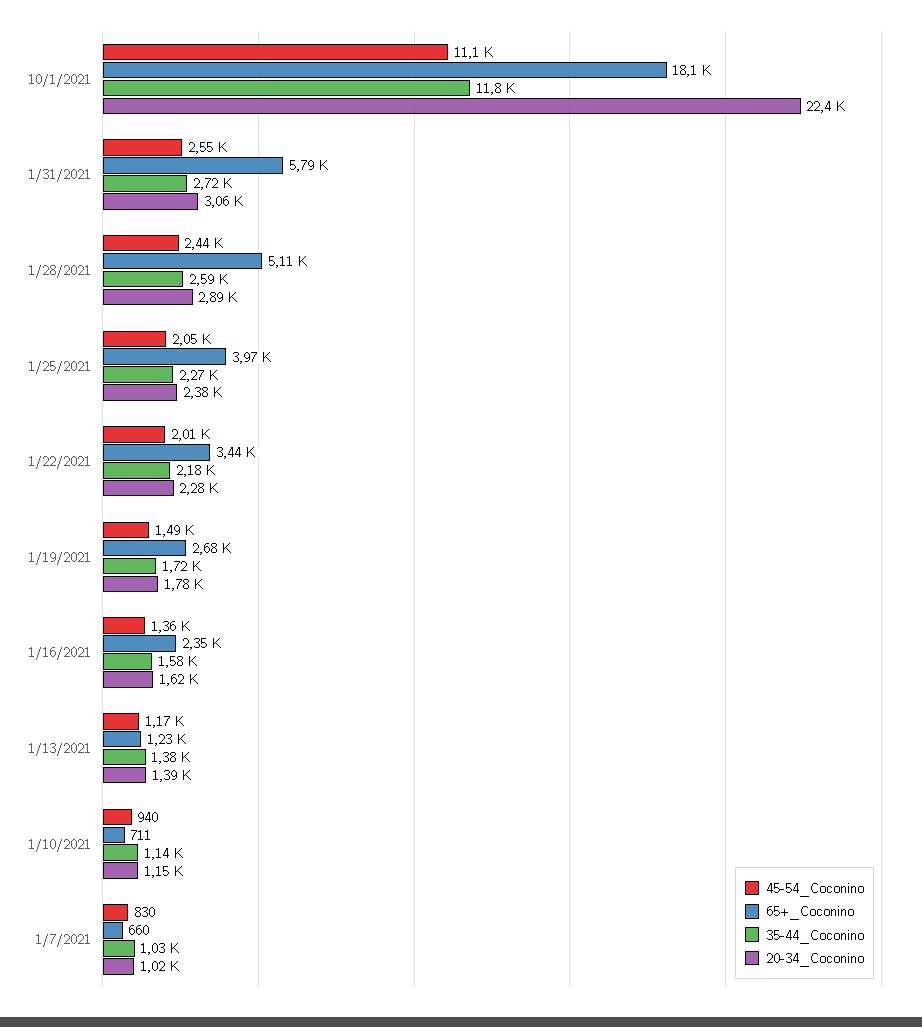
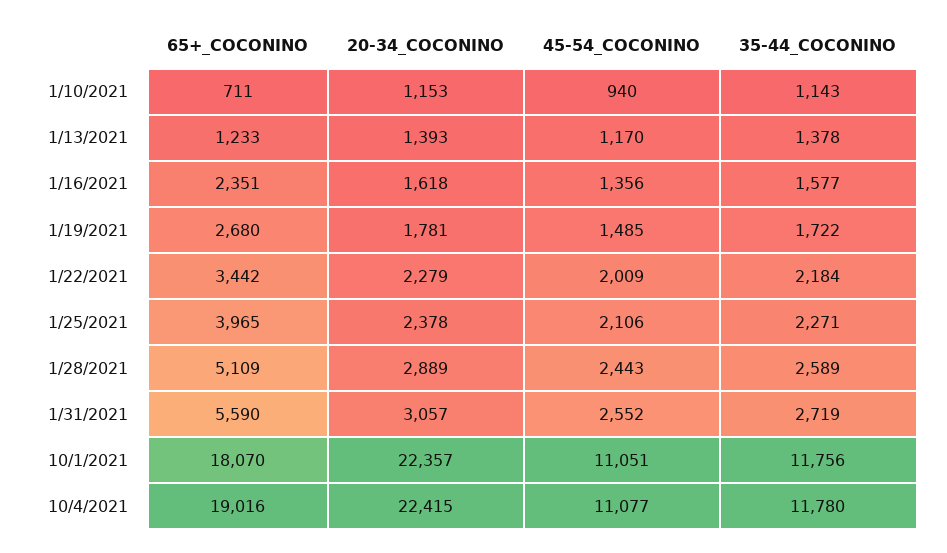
65+_Coconino, 1/31/2021: 5790 -> 5590
45-54_Coconino, 1/25/2021: 2050 -> 2106
45-54_Coconino, 1/7/2021: 830 -> none
65+_Coconino, 1/7/2021: 660 -> none
35-44_Coconino, 1/7/2021: 1030 -> none
20-34_Coconino, 1/7/2021: 1020 -> none
65+_Coconino, 10/4/2021: none -> 19016
20-34_Coconino, 10/4/2021: none -> 22415
45-54_Coconino, 10/4/2021: none -> 11077
35-44_Coconino, 10/4/2021: none -> 11780

